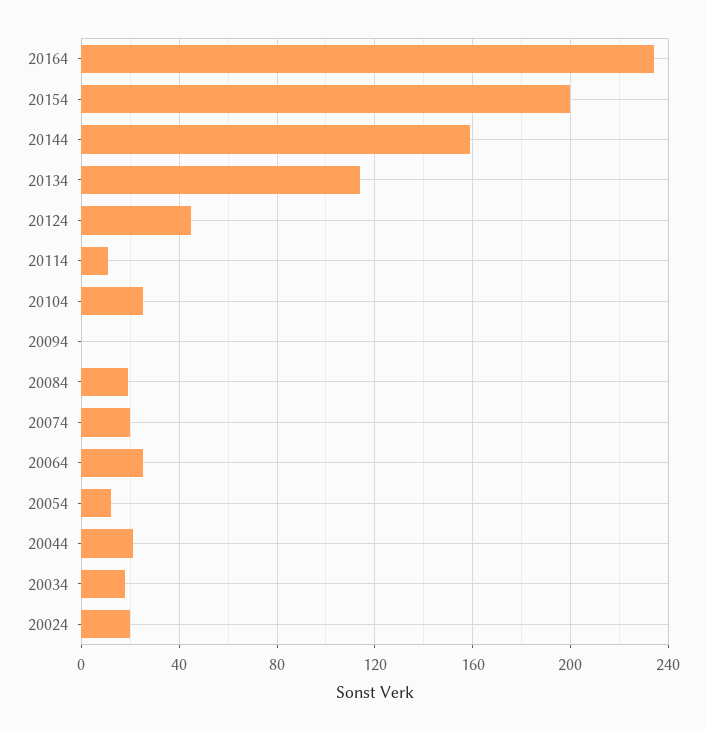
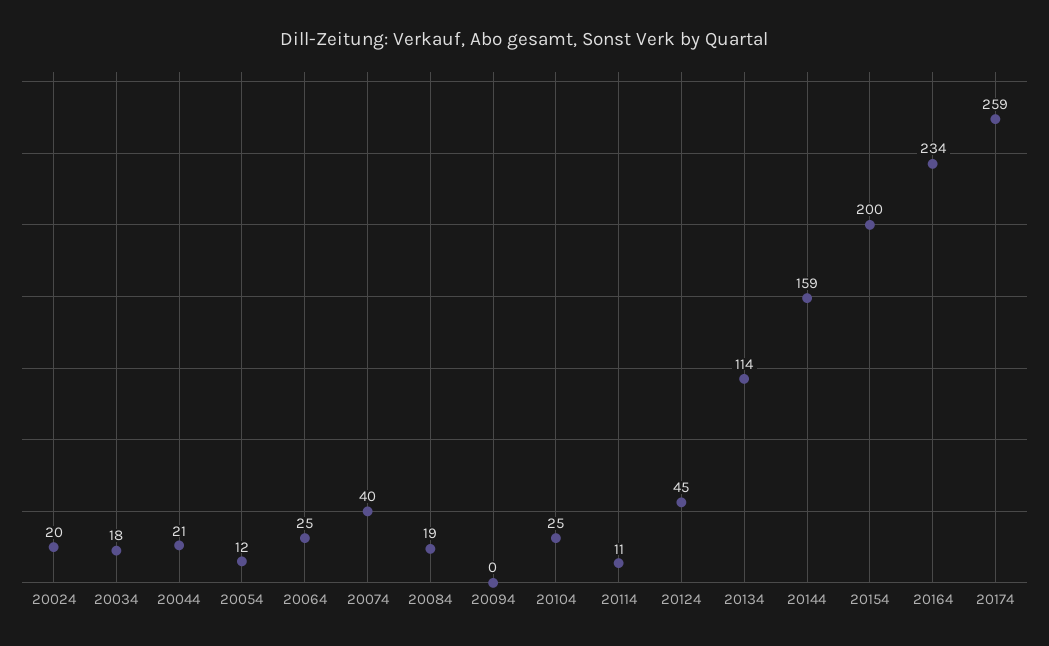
20074: 20 -> 40
20174: none -> 259

